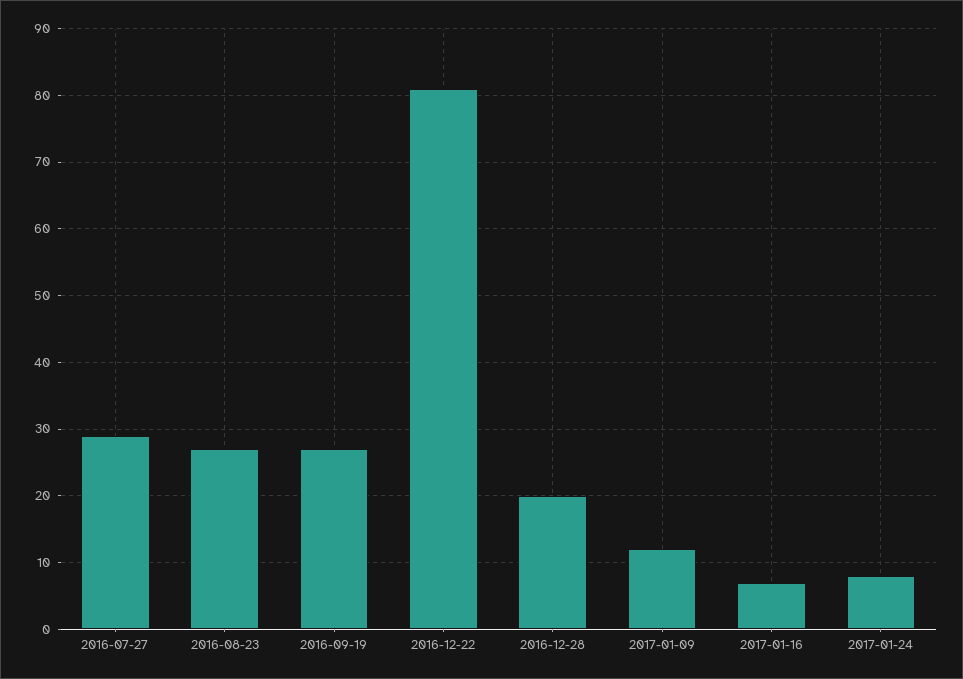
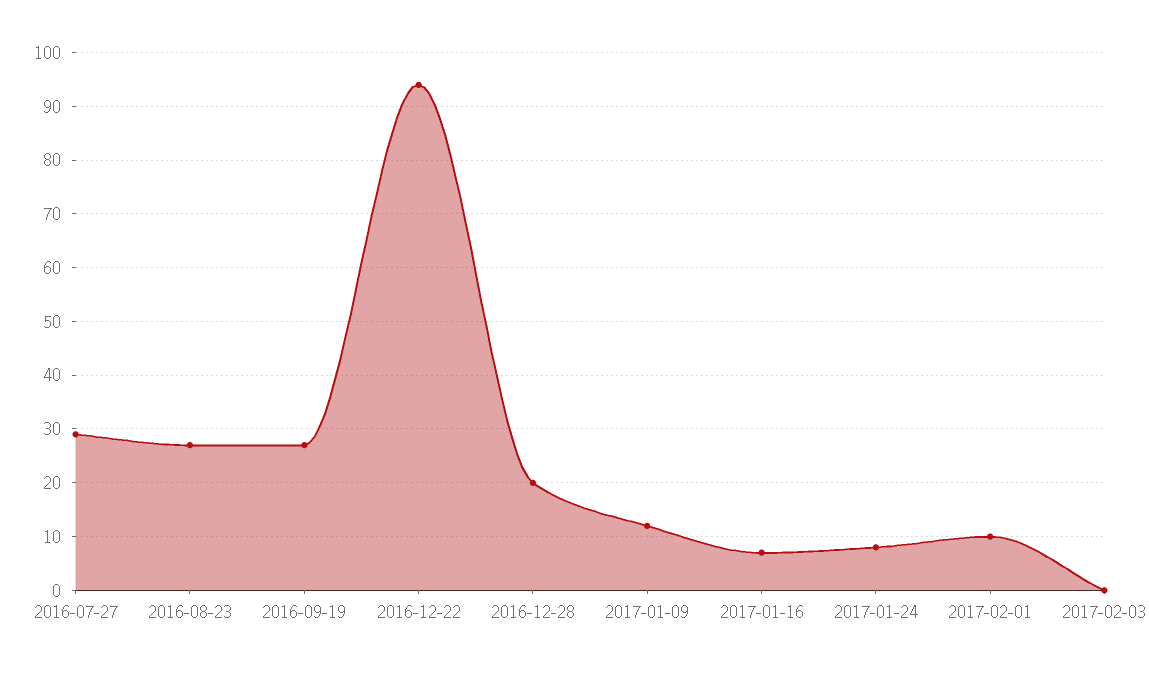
2016-12-22: 81 -> 95
2017-02-01: none -> 10
2017-02-03: none -> 0

